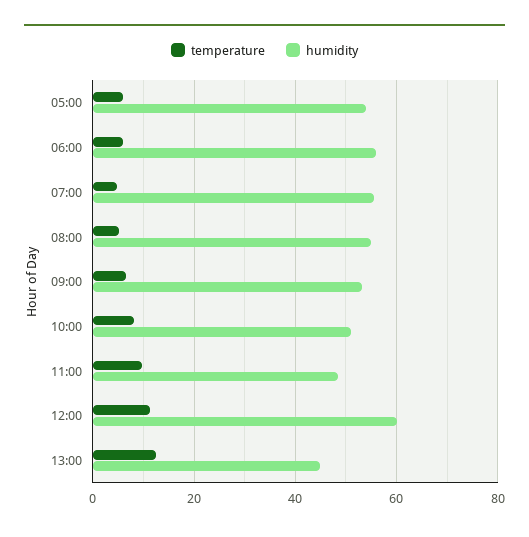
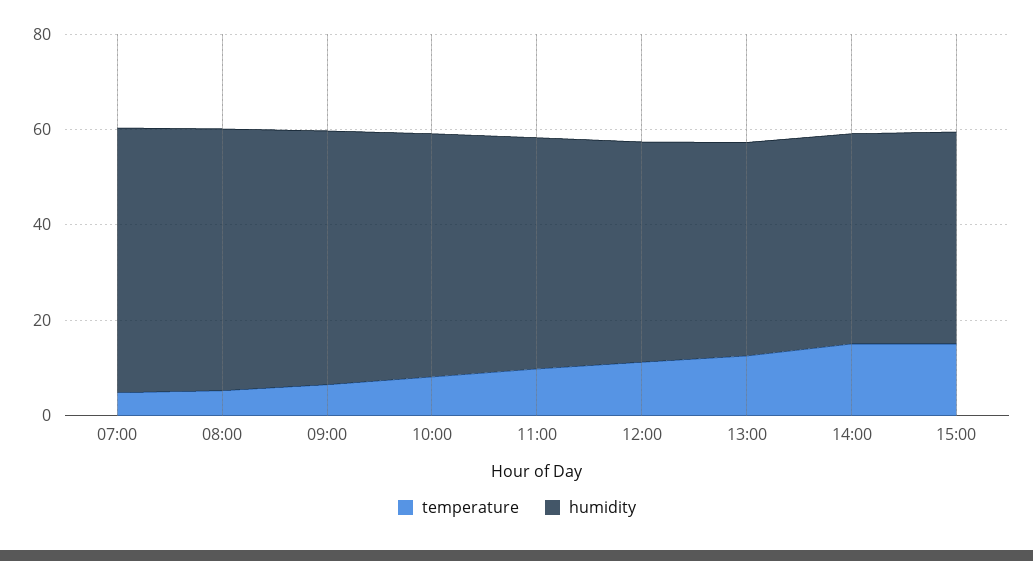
temperature, 05:00: 6 -> none
humidity, 05:00: 54 -> none
temperature, 06:00: 6 -> none
humidity, 06:00: 56 -> none
humidity, 12:00: 60 -> 45
temperature, 14:00: none -> 15
humidity, 14:00: none -> 45
temperature, 15:00: none -> 15
humidity, 15:00: none -> 45

